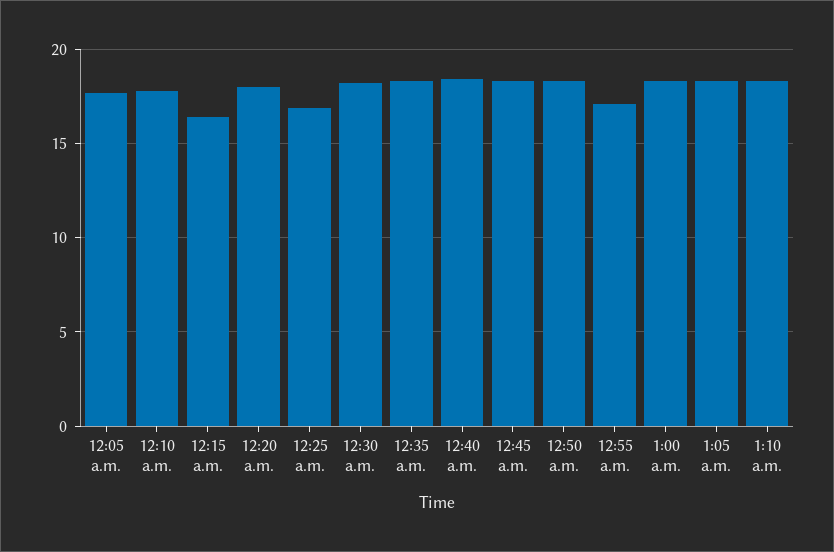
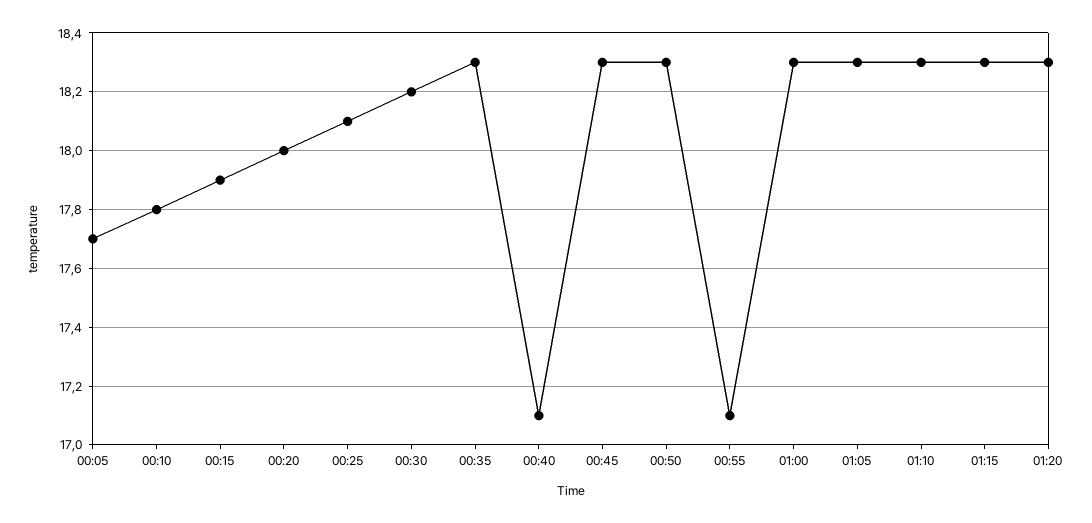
12:15 a.m.: 16.5 -> 17.9
12:25 a.m.: 17 -> 18.1
12:40 a.m.: 18.5 -> 17.1
01:15: none -> 18.3
01:20: none -> 18.3

